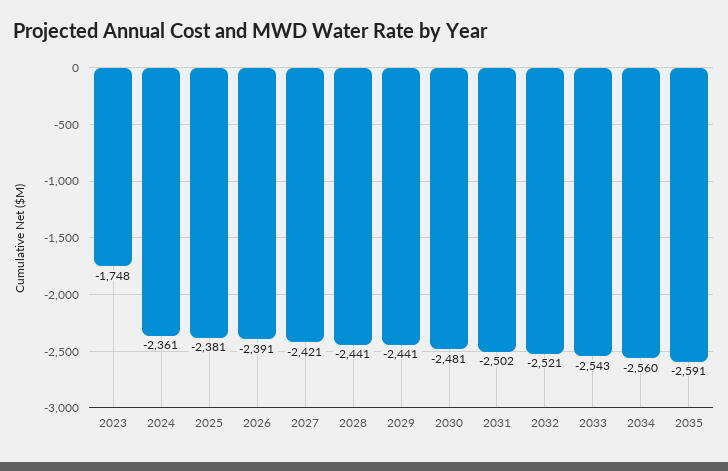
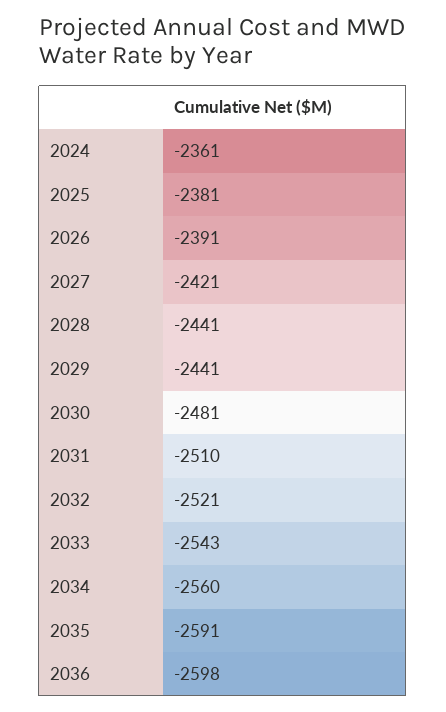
2023: -1748 -> none
2031: -2502 -> -2510
2036: none -> -2598

